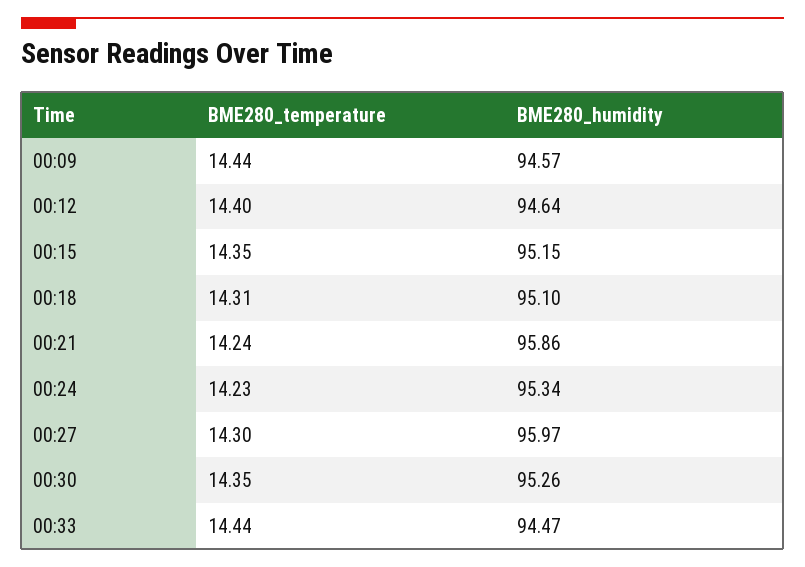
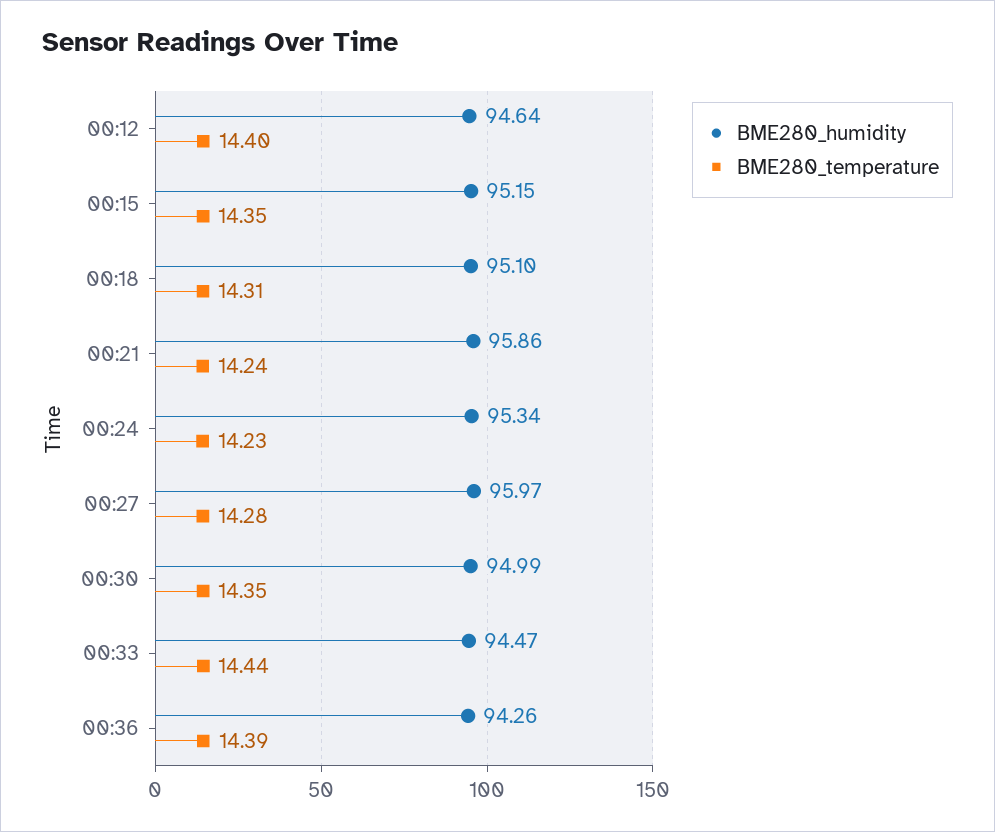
BME280_temperature, 00:09: 14.44 -> none
BME280_humidity, 00:09: 94.57 -> none
BME280_temperature, 00:27: 14.3 -> 14.28
BME280_humidity, 00:30: 95.26 -> 94.99
BME280_humidity, 00:36: none -> 94.26
BME280_temperature, 00:36: none -> 14.39

